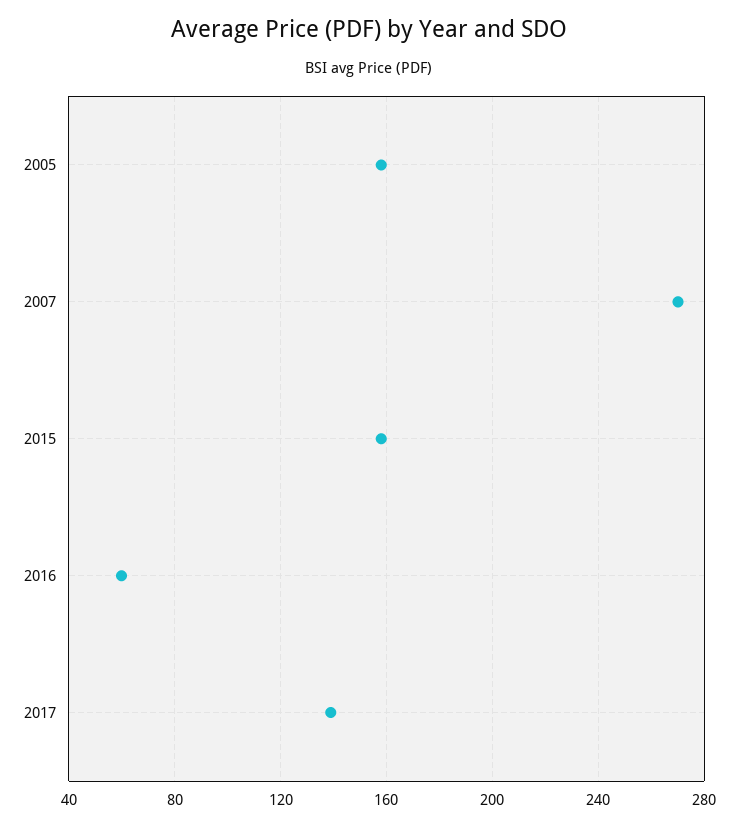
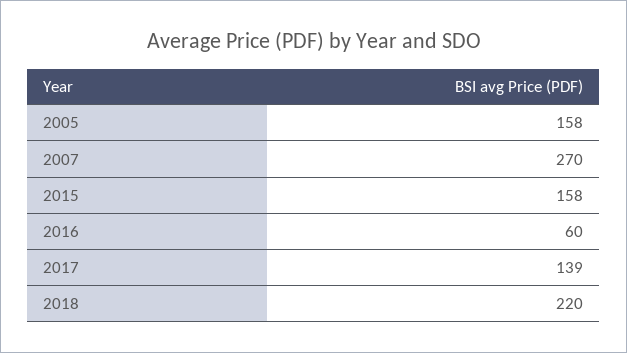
2018: none -> 220

